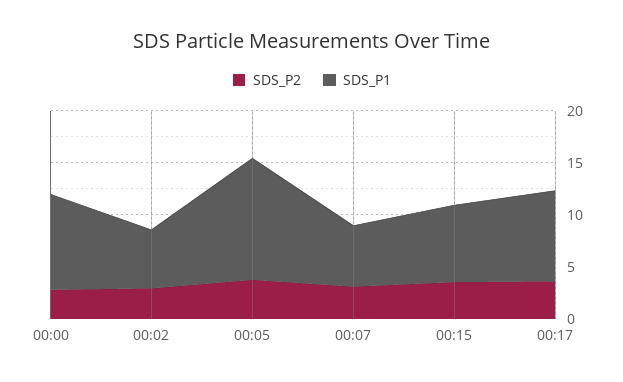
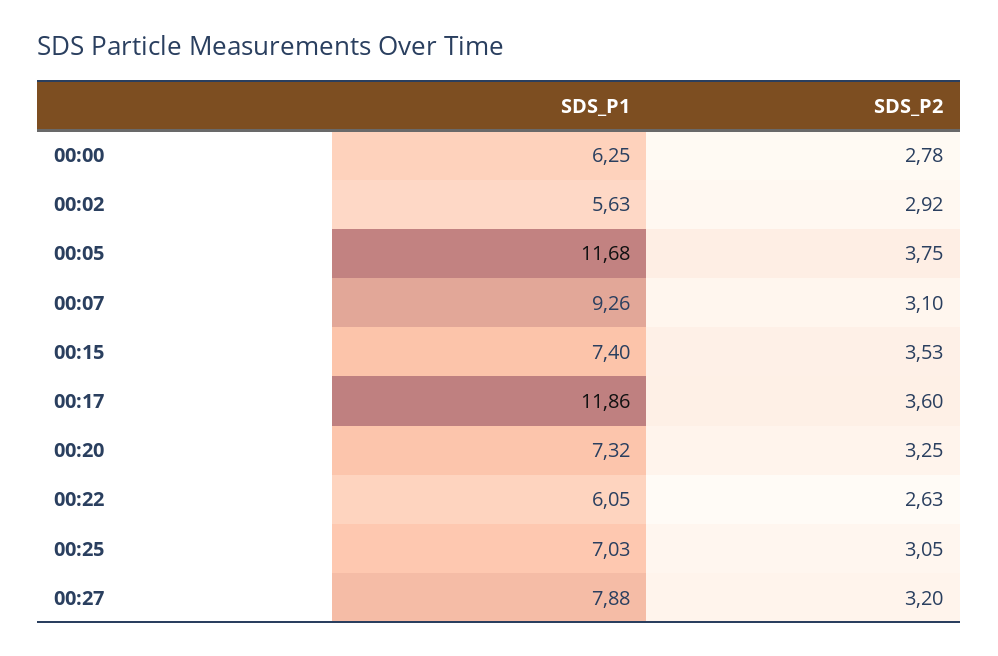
SDS_P1, 00:00: 9 -> 6.25
SDS_P1, 00:07: 6 -> 9.26
SDS_P1, 00:17: 9 -> 11.86
SDS_P1, 00:20: none -> 7.32
SDS_P2, 00:20: none -> 3.25
SDS_P1, 00:22: none -> 6.05
SDS_P2, 00:22: none -> 2.63
SDS_P1, 00:25: none -> 7.03
SDS_P2, 00:25: none -> 3.05
SDS_P1, 00:27: none -> 7.88
SDS_P2, 00:27: none -> 3.2

